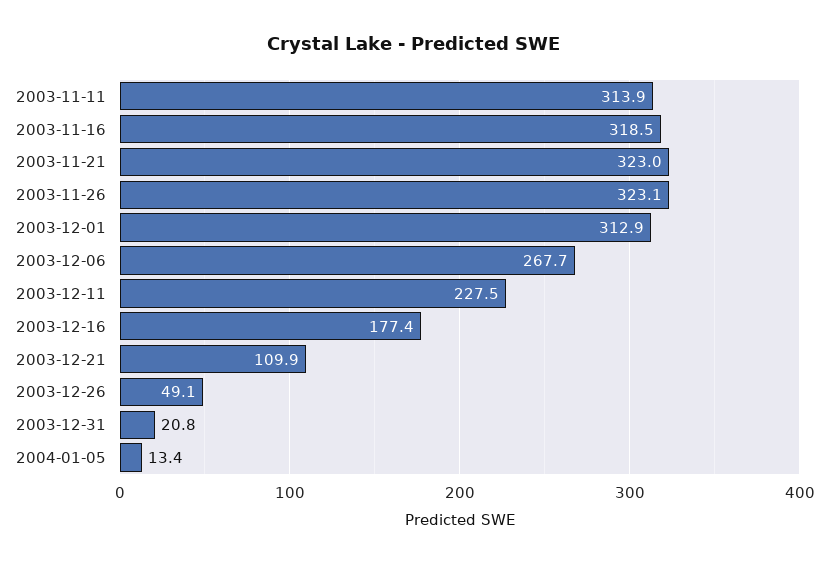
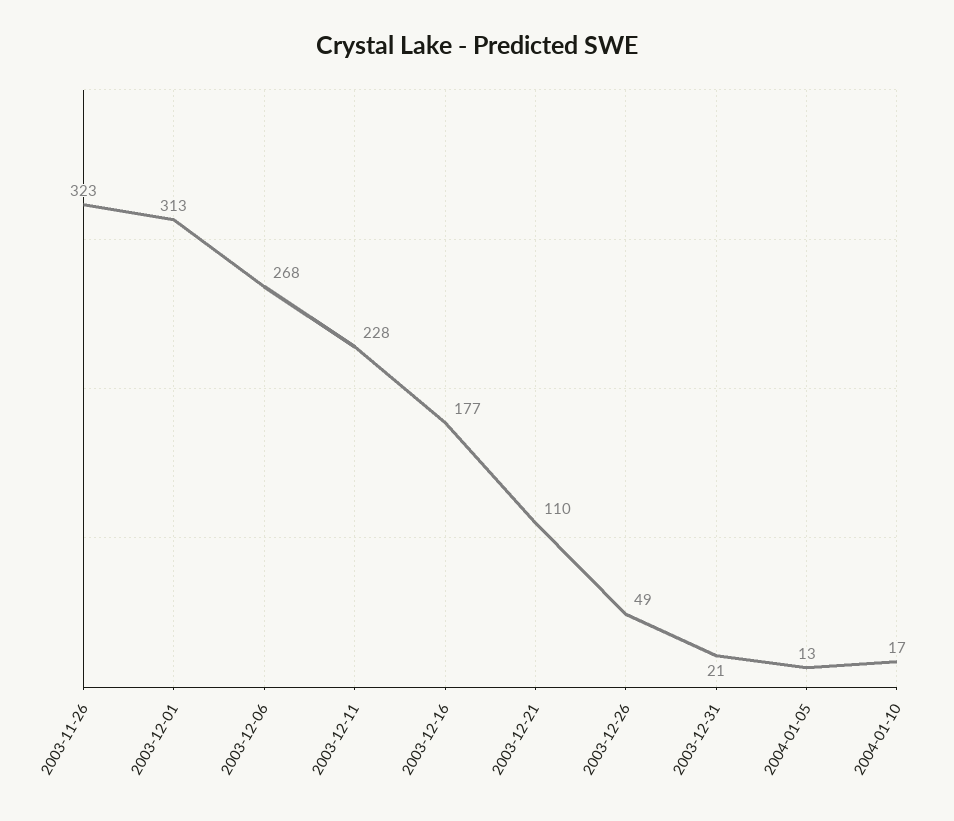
2003-11-11: 313.9 -> none
2003-11-16: 318.5 -> none
2003-11-21: 323 -> none
2004-01-10: none -> 17

